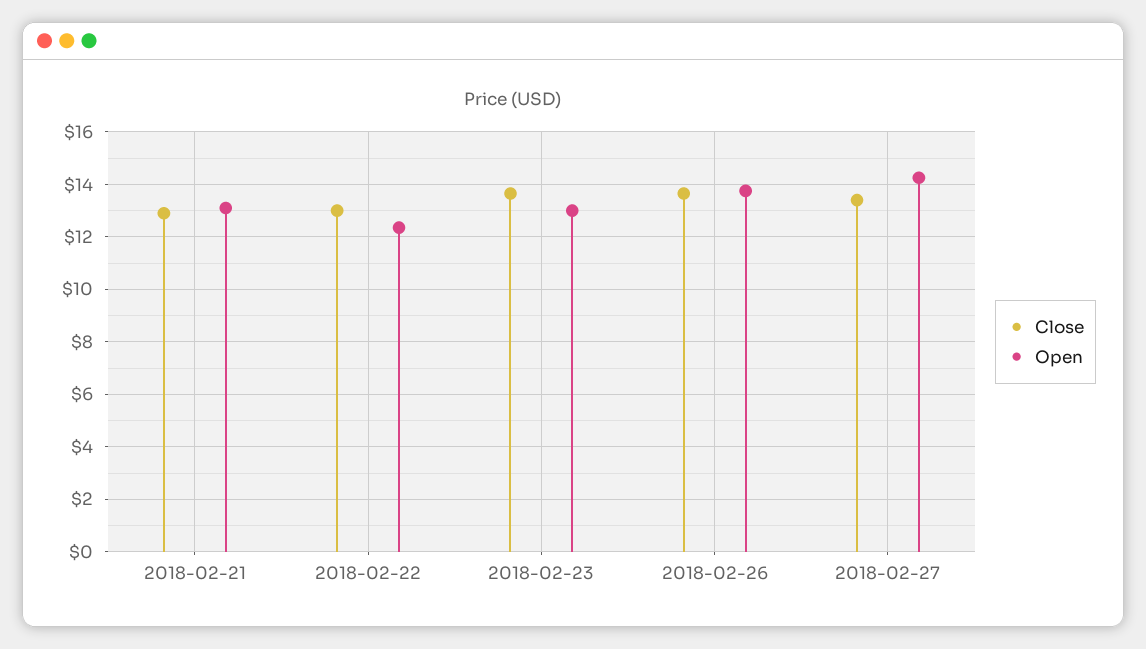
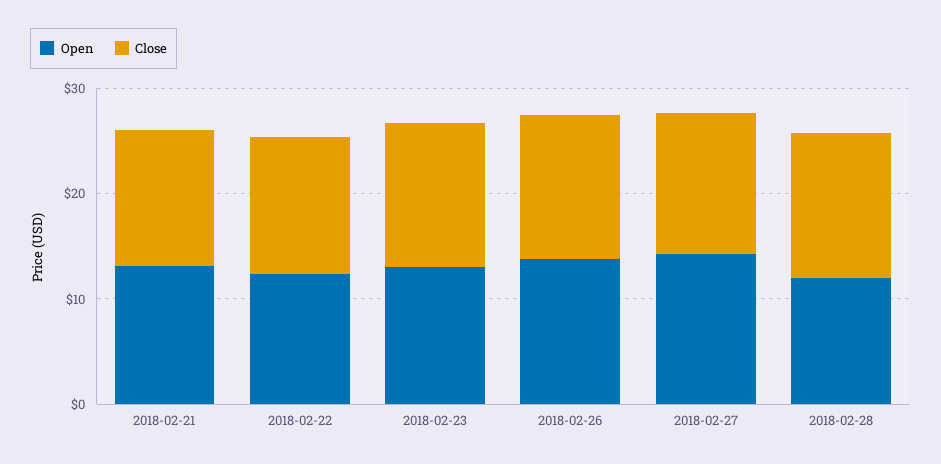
Open, 2018-02-28: none -> 12
Close, 2018-02-28: none -> 14

